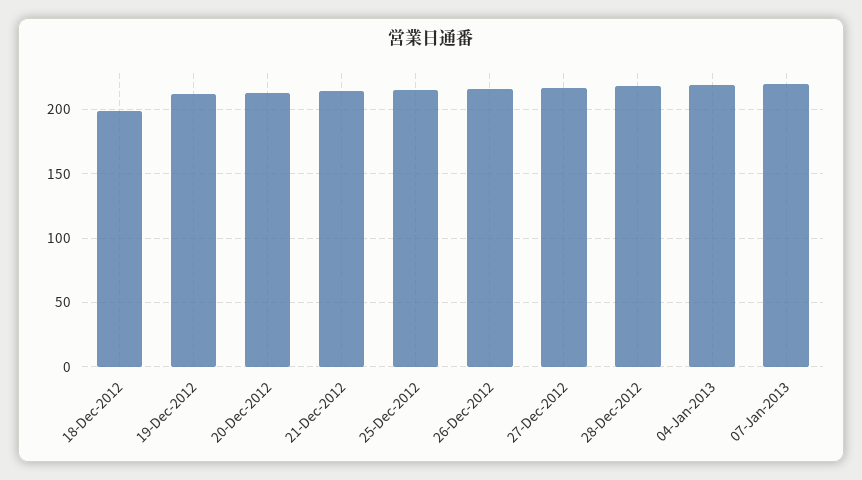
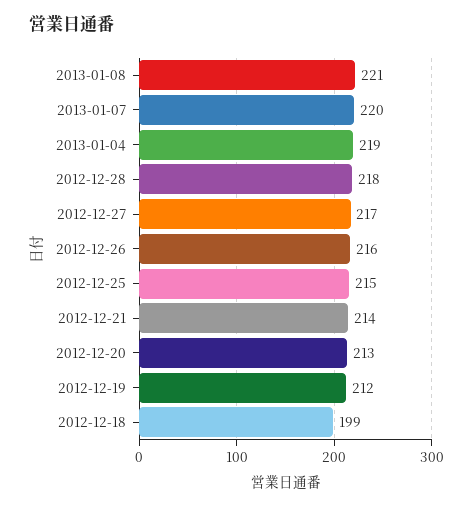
2013-01-08: none -> 221

